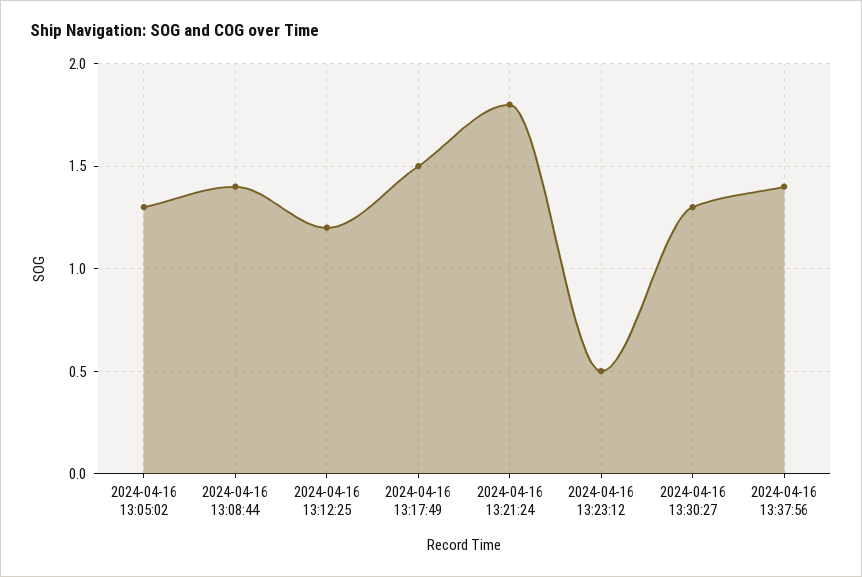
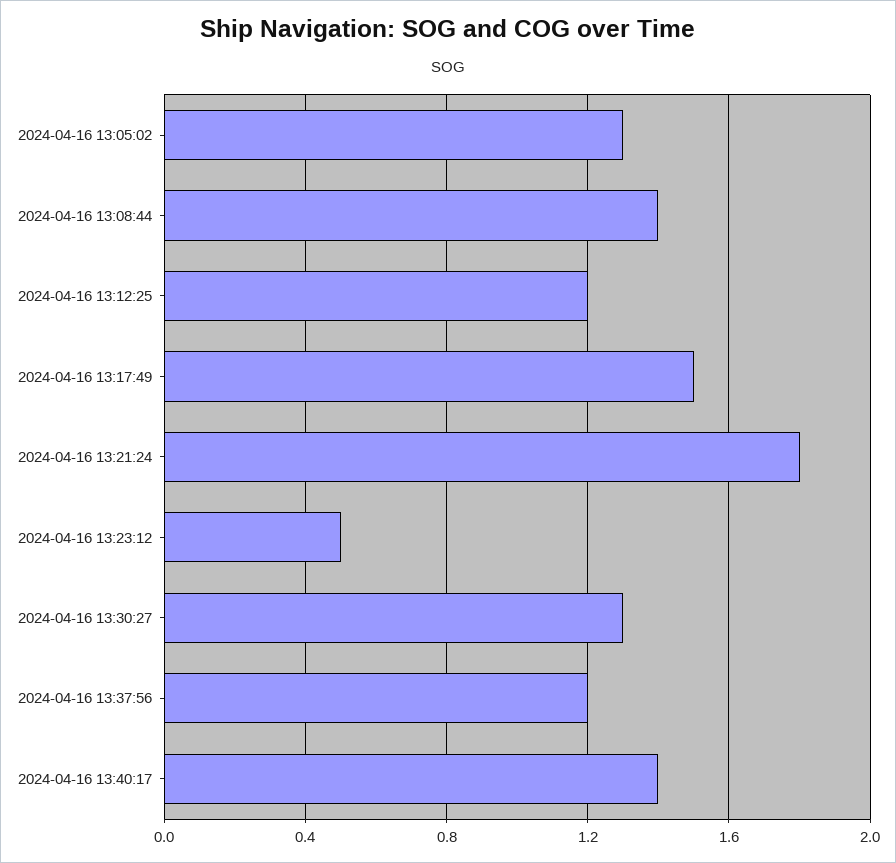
2024-04-16 13:37:56: 1.4 -> 1.2
2024-04-16 13:40:17: none -> 1.4

